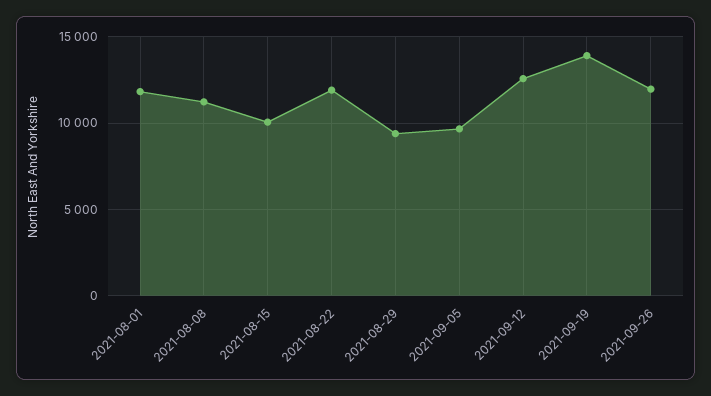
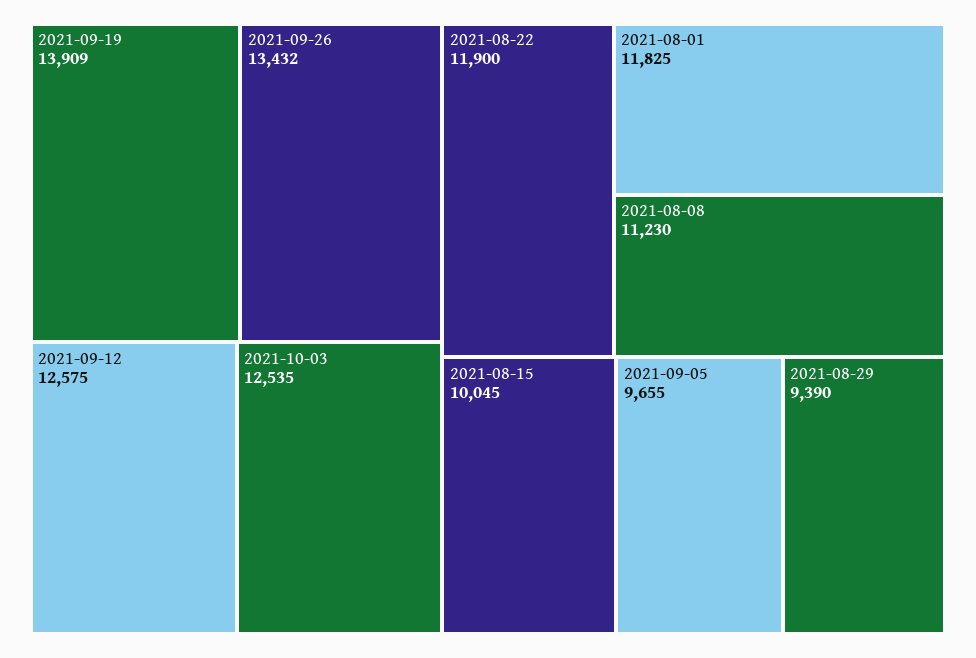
2021-09-26: 12000 -> 13432
2021-10-03: none -> 12535

